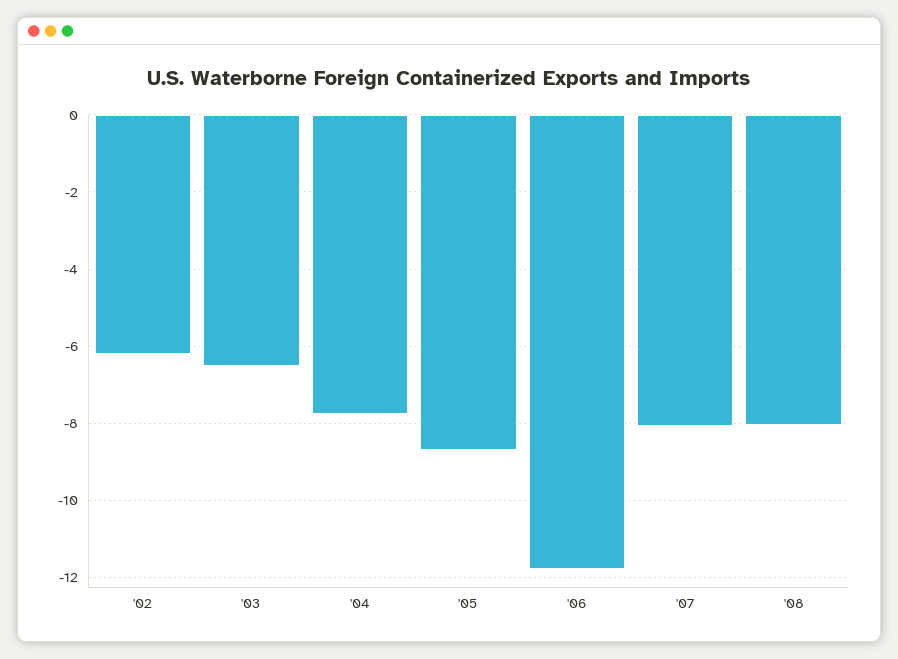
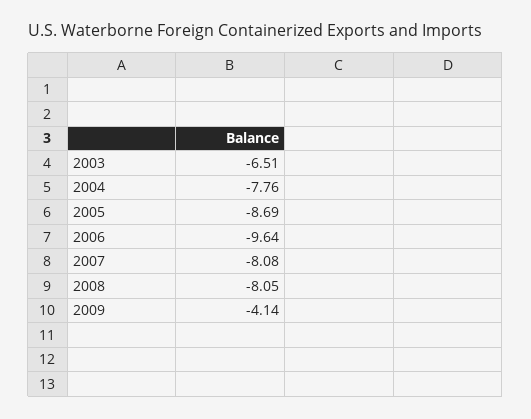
'02: -6.2 -> none
'06: -11.8 -> -9.64
2009: none -> -4.14

